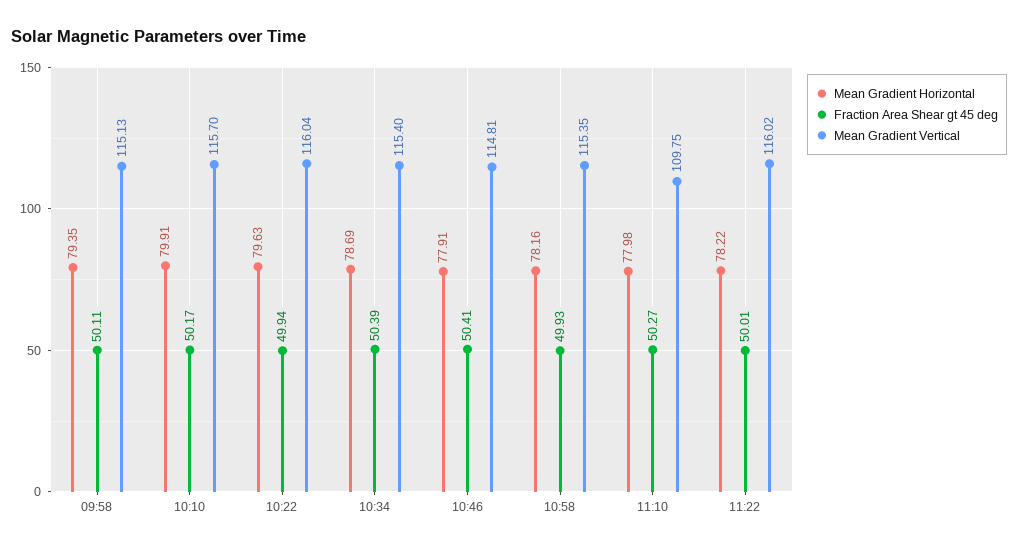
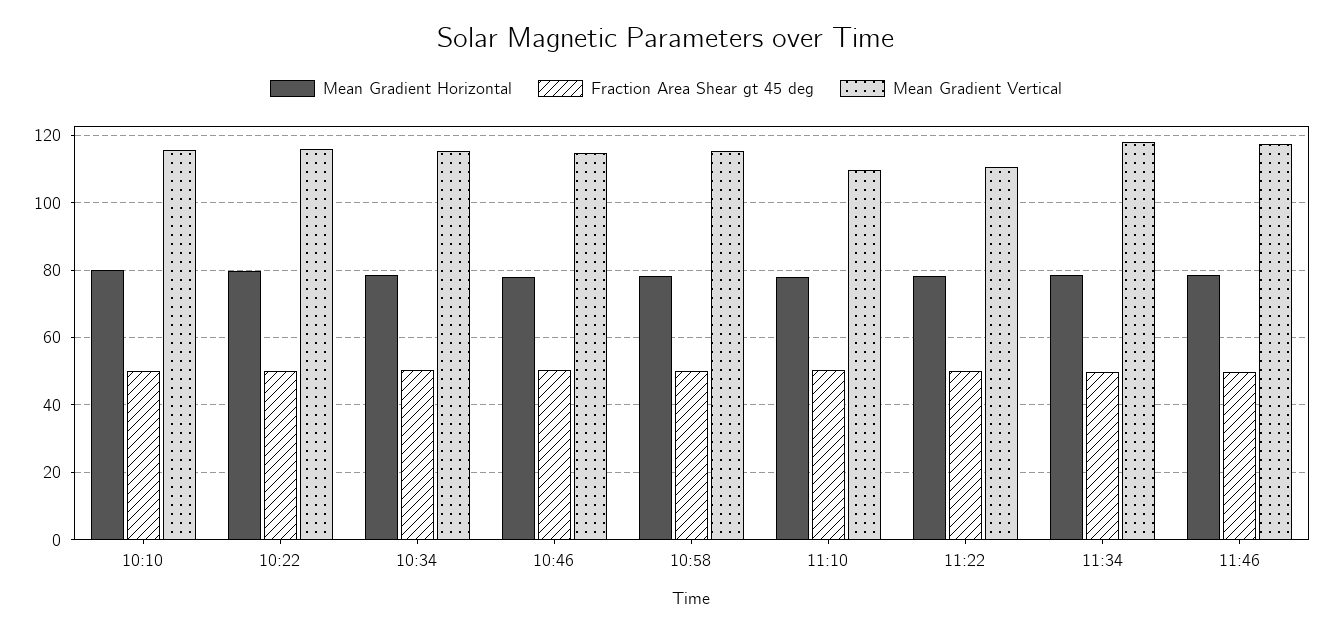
Mean Gradient Horizontal, 09:58: 79.35 -> none
Fraction Area Shear gt 45 deg, 09:58: 50.11 -> none
Mean Gradient Vertical, 09:58: 115.13 -> none
Mean Gradient Vertical, 11:22: 116.02 -> 110
Mean Gradient Horizontal, 11:34: none -> 78
Fraction Area Shear gt 45 deg, 11:34: none -> 50
Mean Gradient Vertical, 11:34: none -> 118
Mean Gradient Horizontal, 11:46: none -> 78
Fraction Area Shear gt 45 deg, 11:46: none -> 50
Mean Gradient Vertical, 11:46: none -> 118

